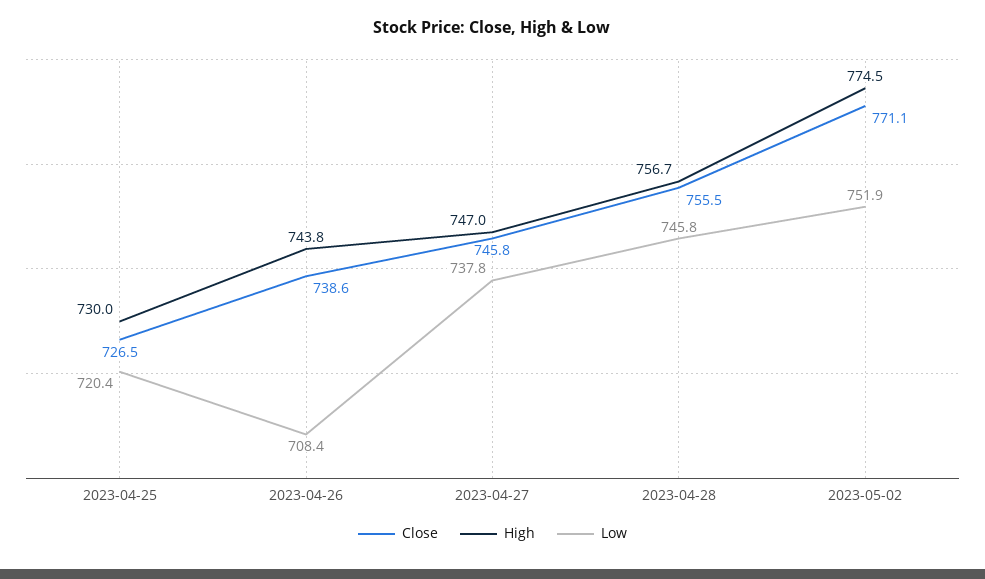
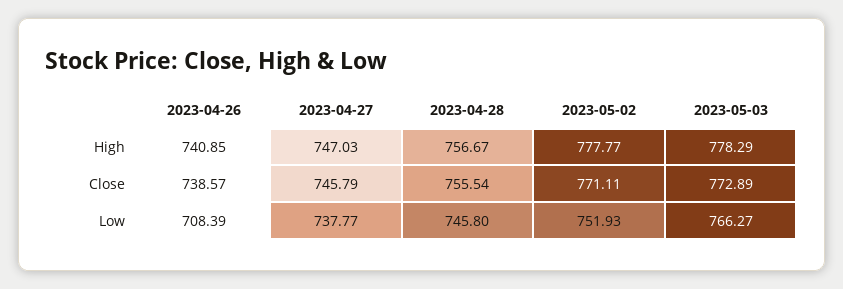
Close, 2023-04-25: 726.5 -> none
High, 2023-04-25: 730 -> none
Low, 2023-04-25: 720.4 -> none
High, 2023-04-26: 743.8 -> 740.85
High, 2023-05-02: 774.5 -> 777.77
High, 2023-05-03: none -> 778.29
Close, 2023-05-03: none -> 772.89
Low, 2023-05-03: none -> 766.27

